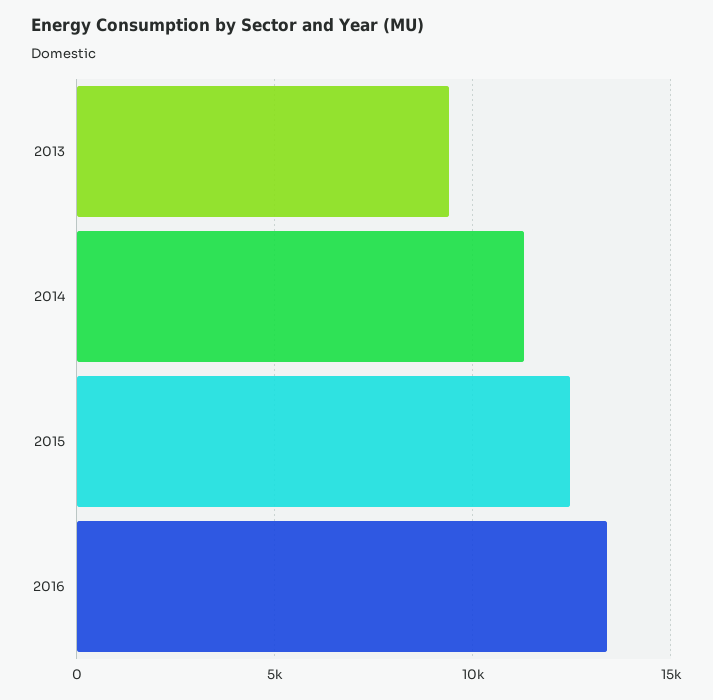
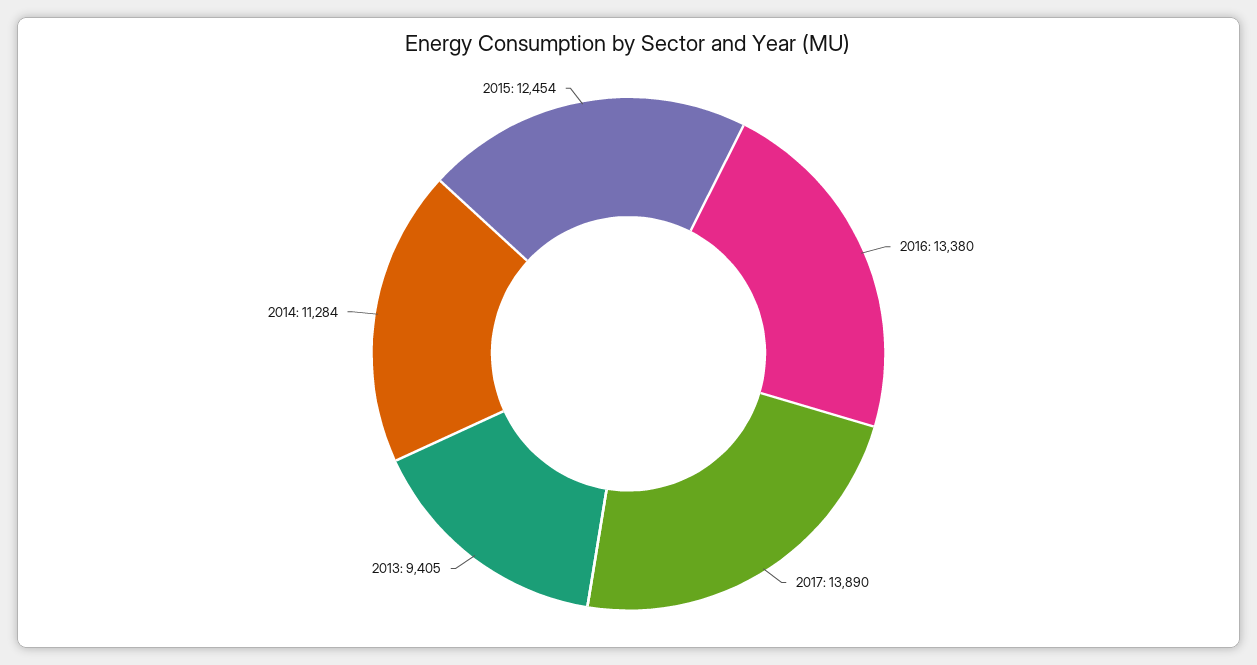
2017: none -> 13890

